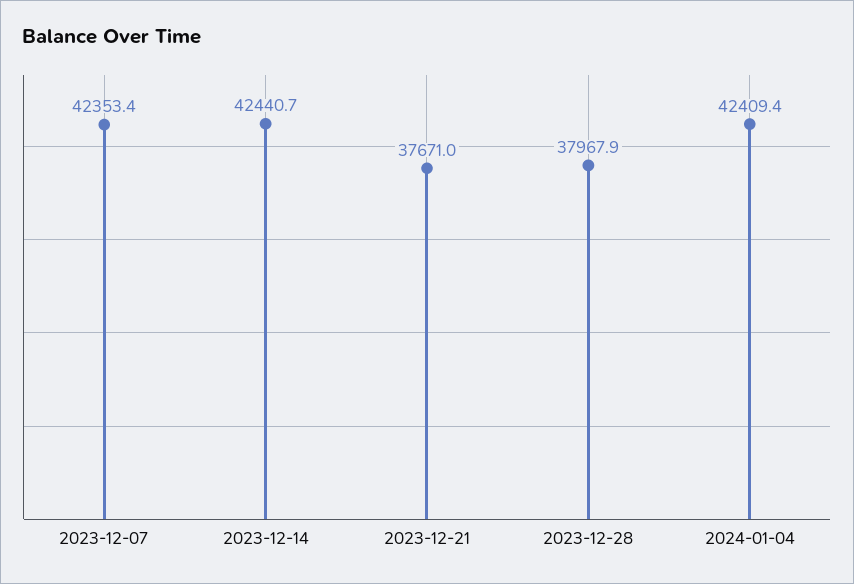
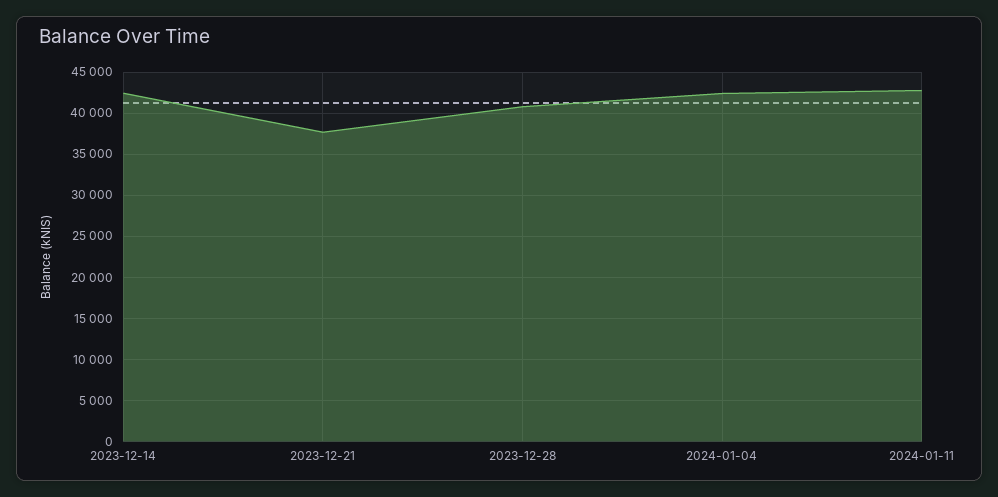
2023-12-07: 42353.4 -> none
2023-12-28: 37967.9 -> 41000
2024-01-11: none -> 43000

